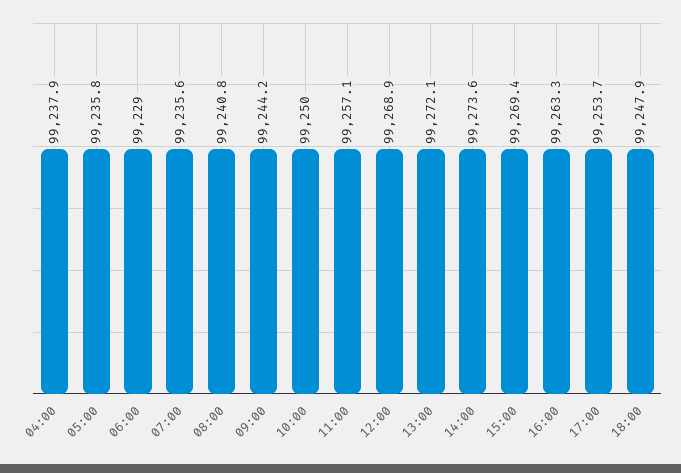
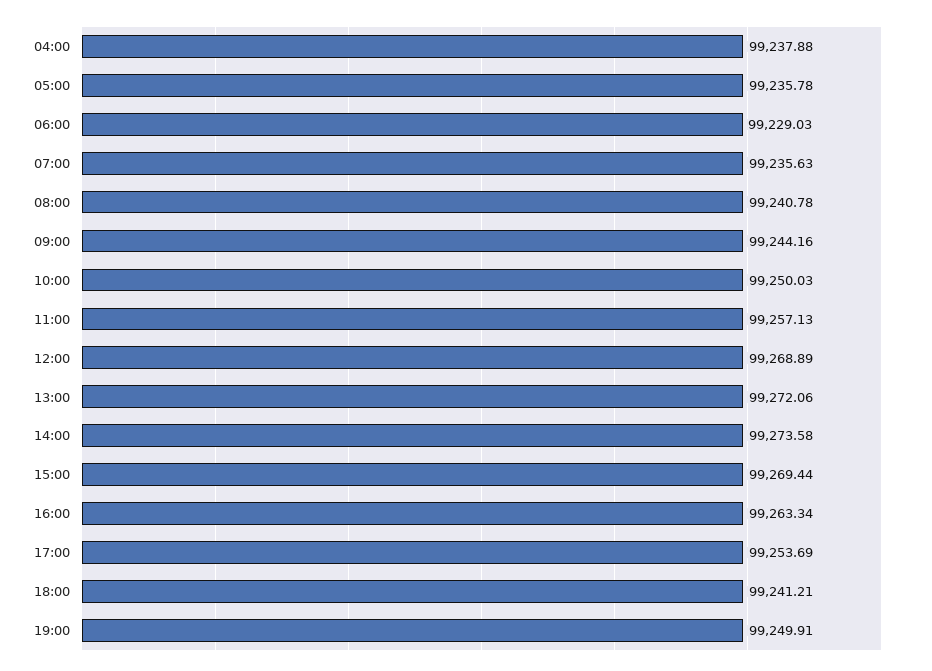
18:00: 99247.9 -> 99241.21
19:00: none -> 99249.91

